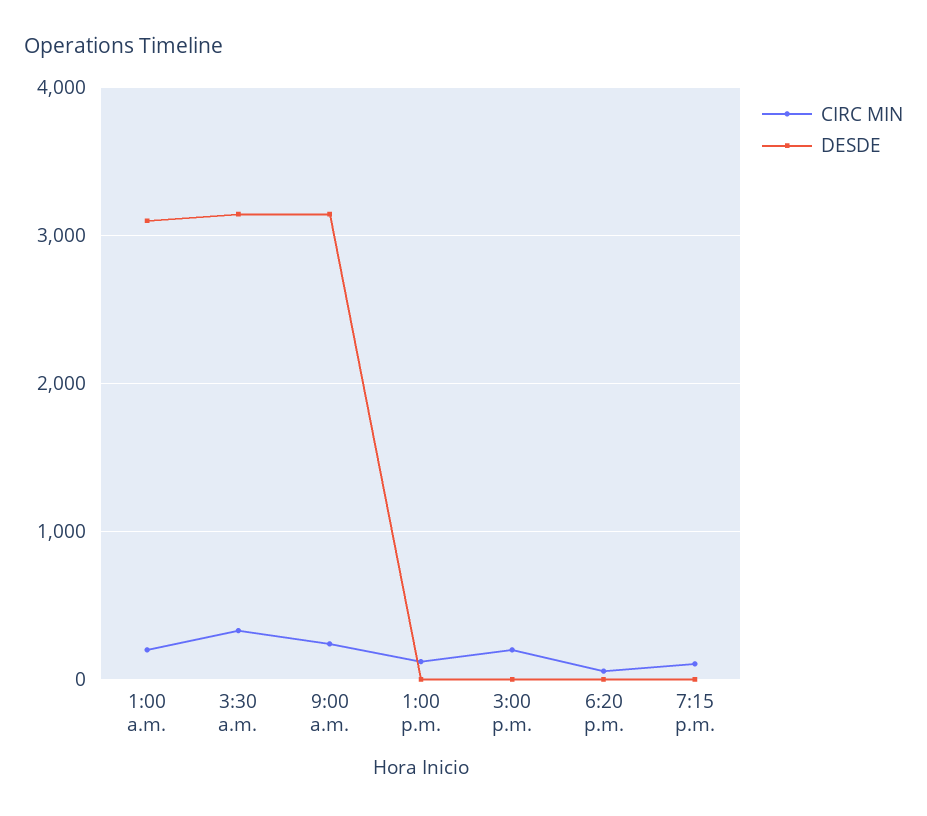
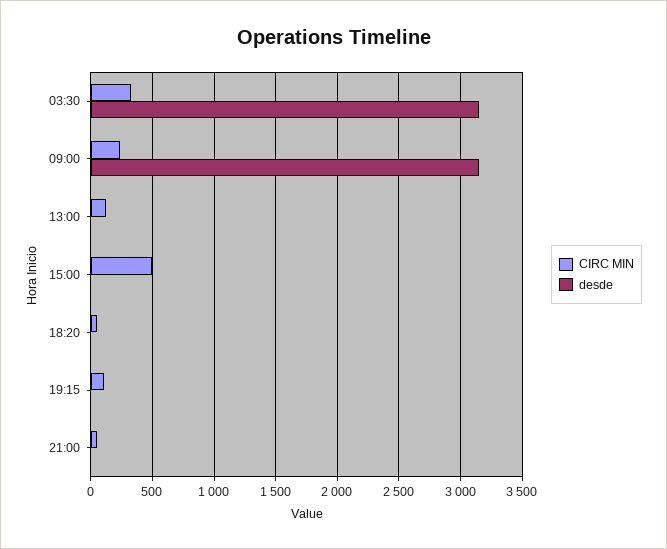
CIRC MIN, 1:00 a.m.: 200 -> none
DESDE, 1:00 a.m.: 3100 -> none
CIRC MIN, 3:00 p.m.: 200 -> 500
CIRC MIN, 21:00: none -> 50
DESDE, 21:00: none -> 0

